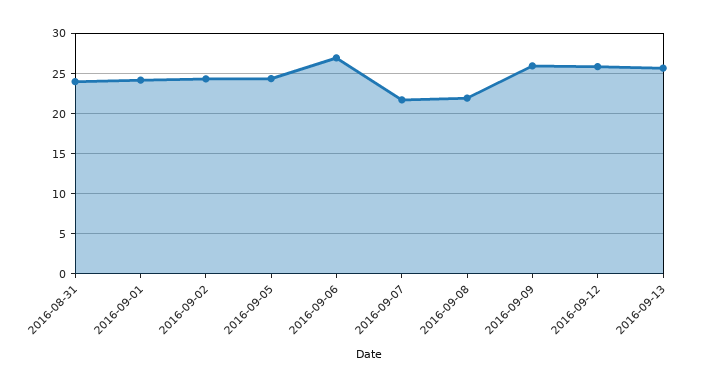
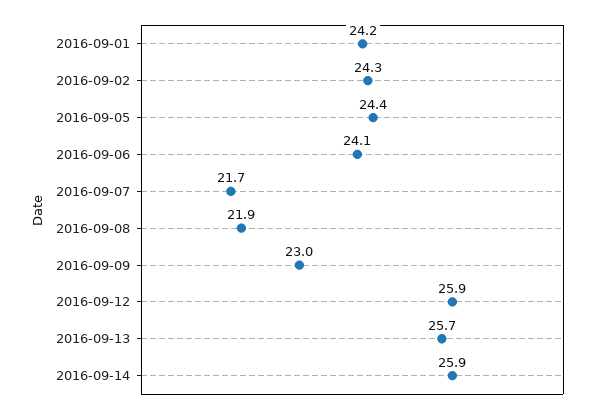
2016-08-31: 24 -> none
2016-09-06: 27 -> 24.1
2016-09-09: 26 -> 23
2016-09-14: none -> 25.9

